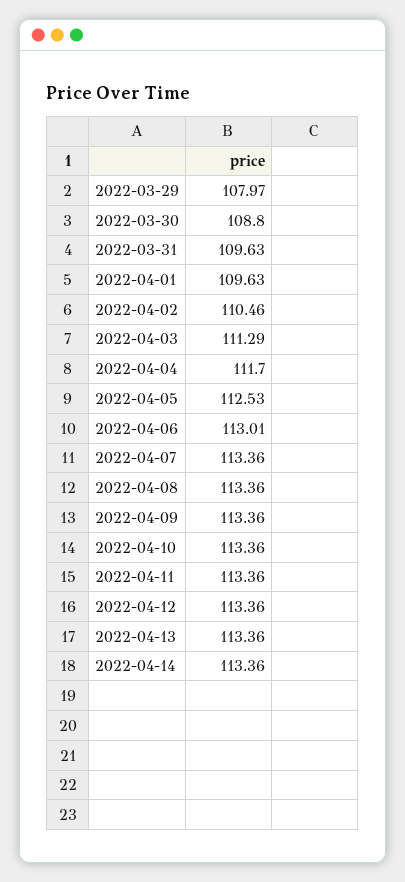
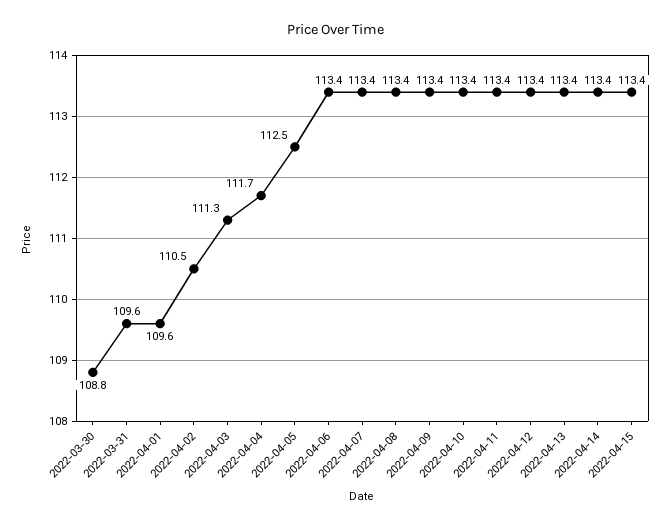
2022-03-29: 107.97 -> none
2022-04-06: 113.01 -> 113.4
2022-04-15: none -> 113.4

